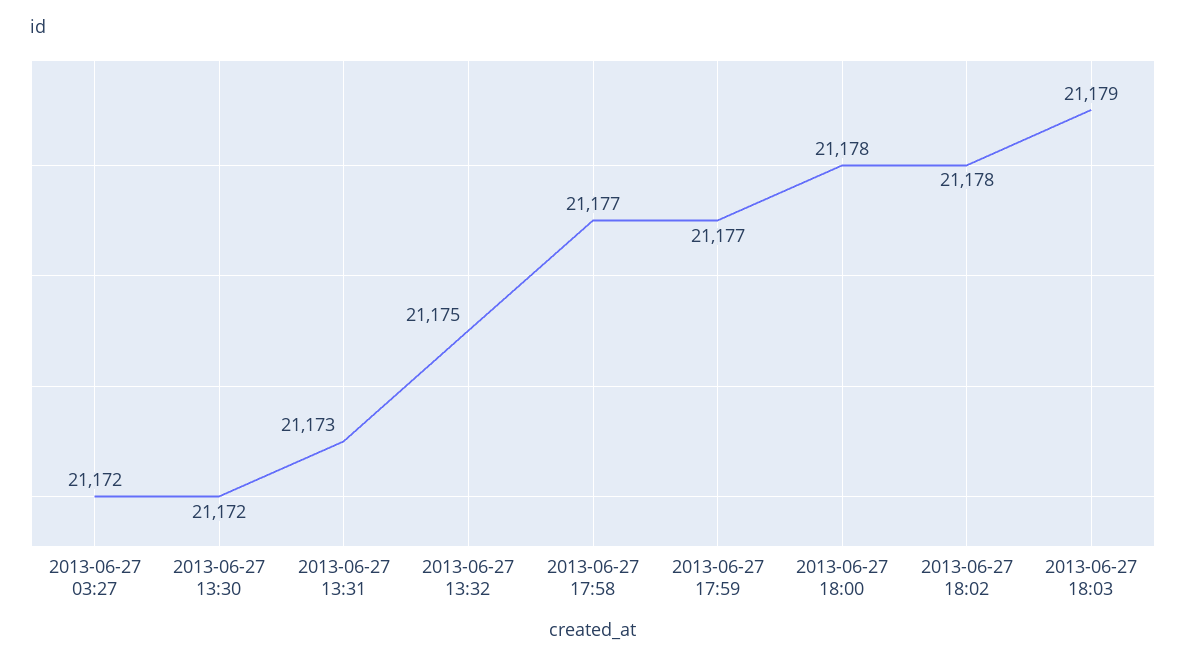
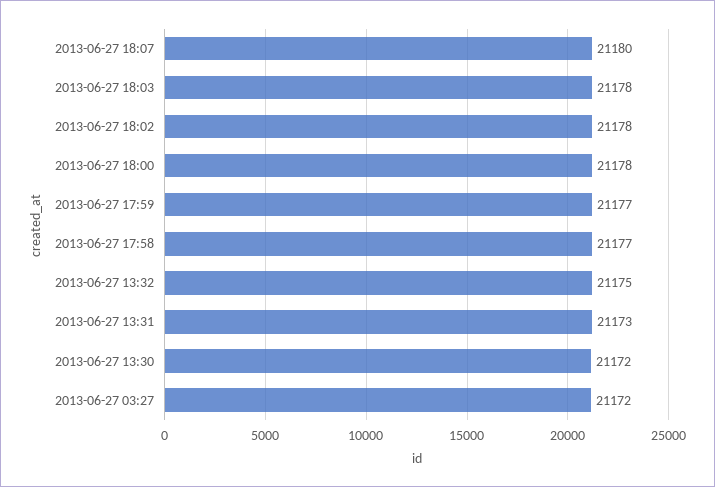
2013-06-27 18:03: 21179 -> 21178
2013-06-27 18:07: none -> 21180

